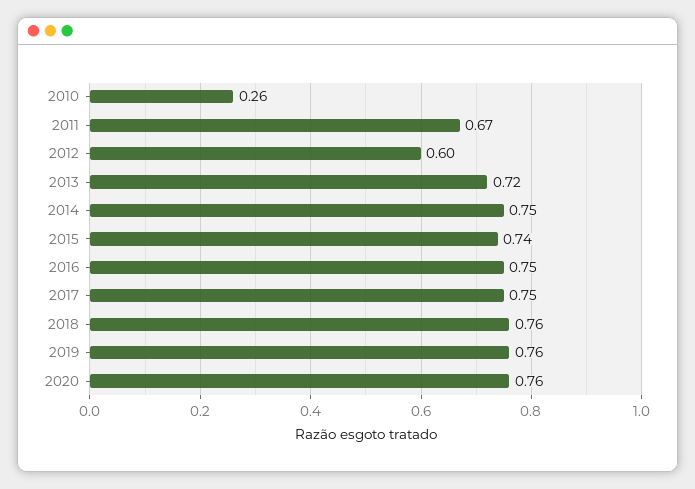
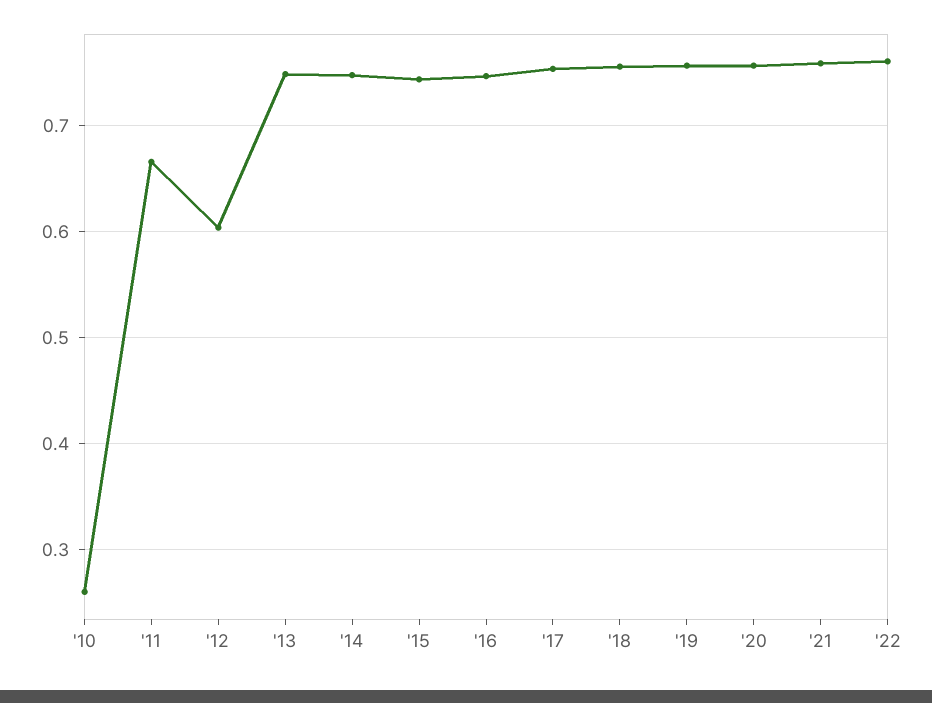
2013: 0.72 -> 0.75
'21: none -> 0.76
'22: none -> 0.76

